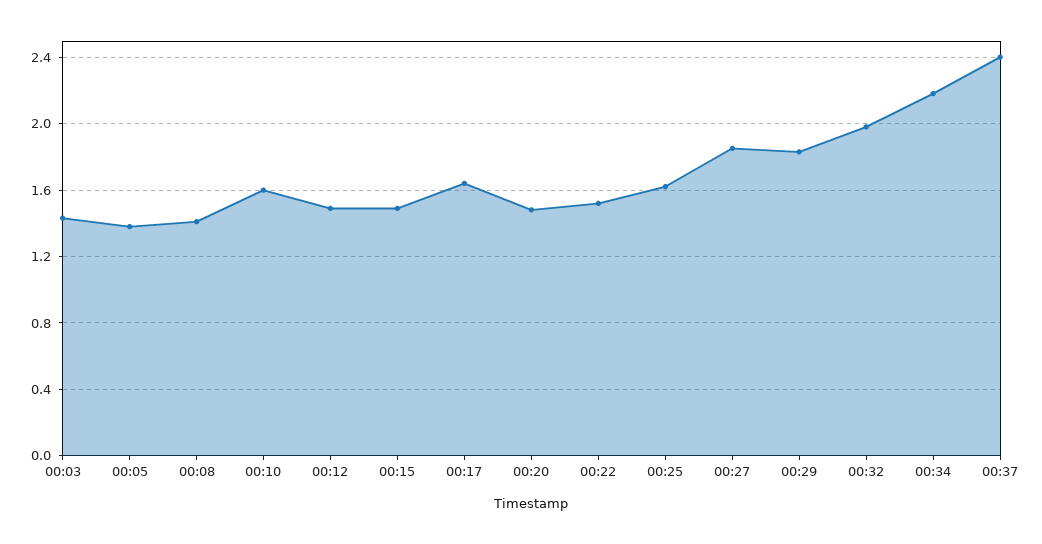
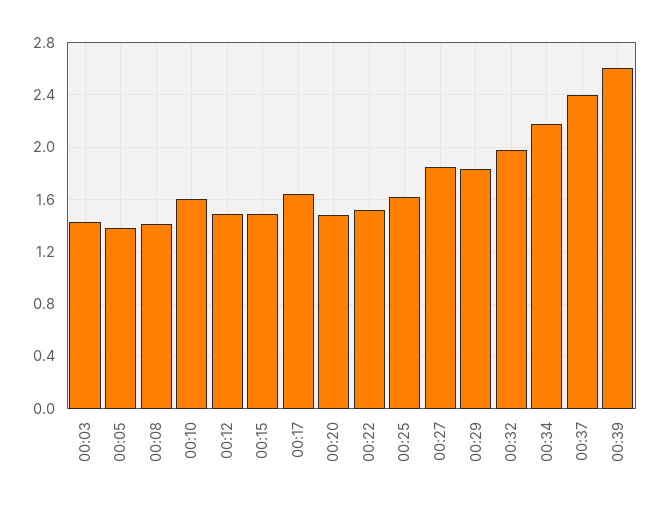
00:39: none -> 2.6

